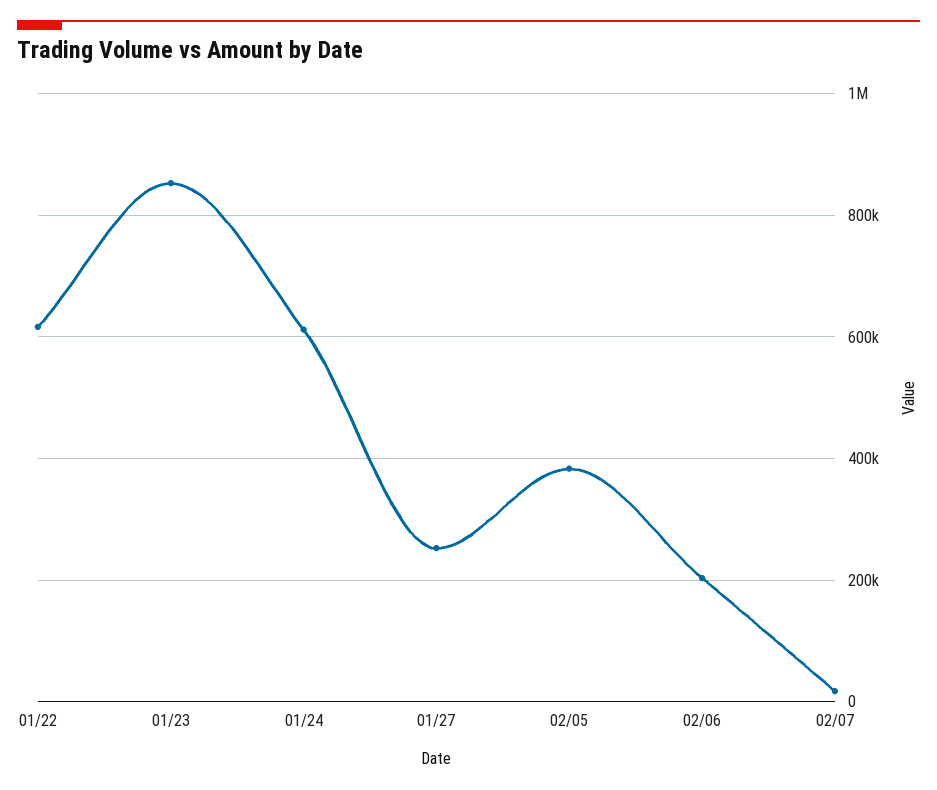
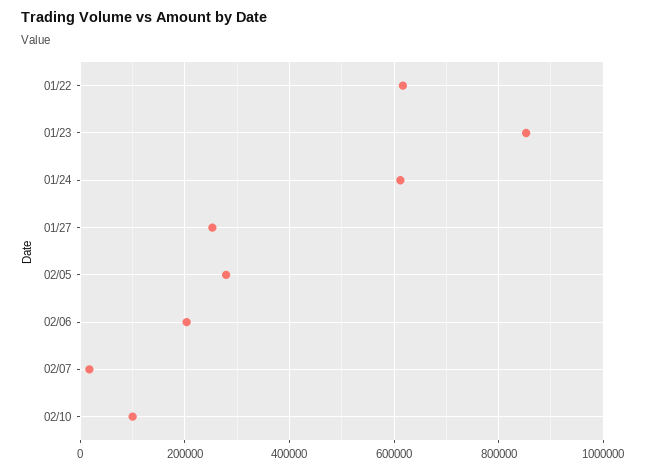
02/05: 380000 -> 280000
02/10: none -> 100000

